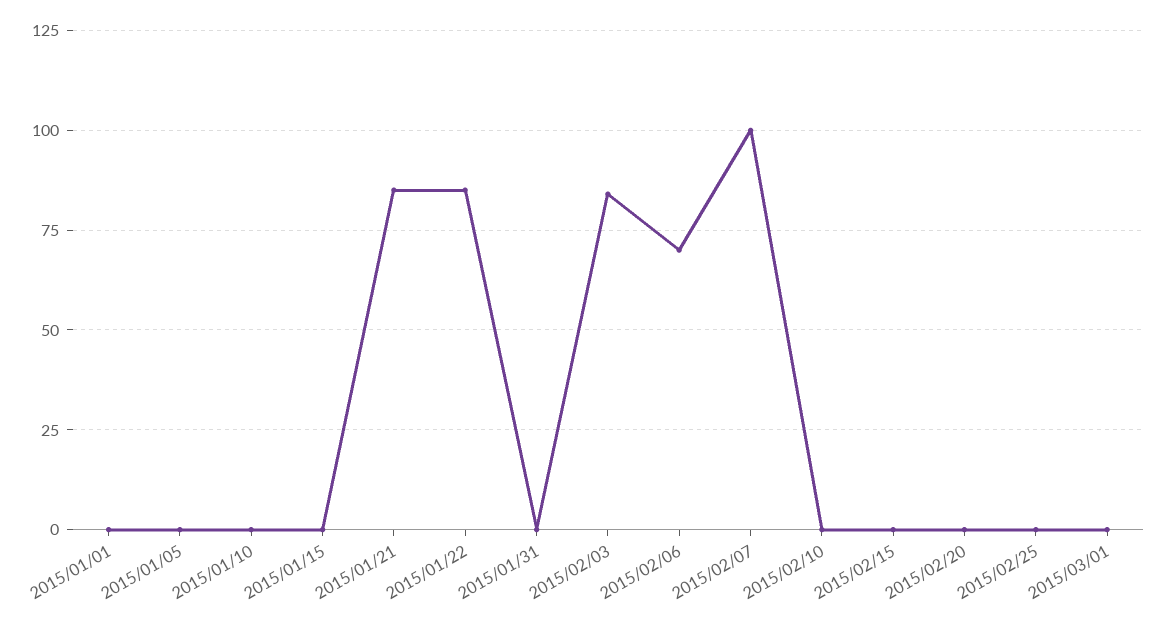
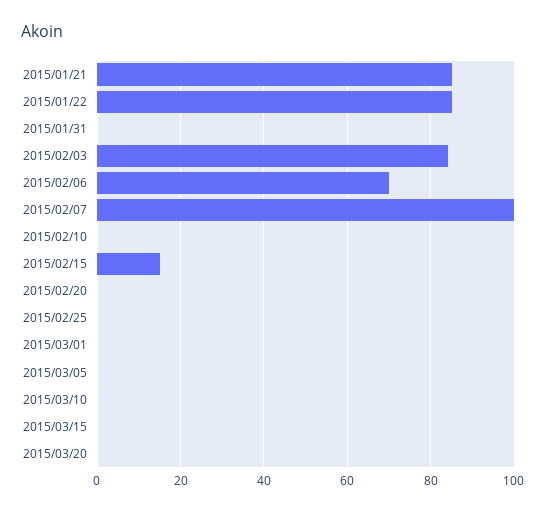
2015/01/01: 0 -> none
2015/01/05: 0 -> none
2015/01/10: 0 -> none
2015/01/15: 0 -> none
2015/02/15: 0 -> 15
2015/03/05: none -> 0
2015/03/10: none -> 0
2015/03/15: none -> 0
2015/03/20: none -> 0

